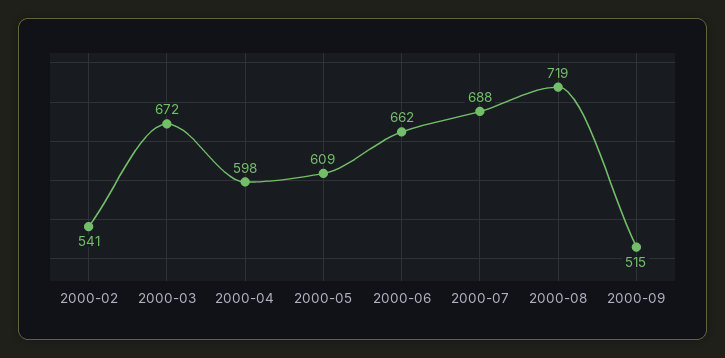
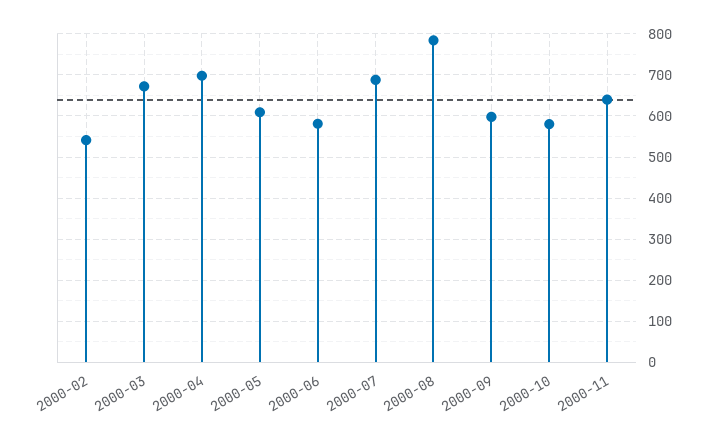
2000-04: 598 -> 700
2000-06: 662 -> 580
2000-08: 719 -> 780
2000-09: 515 -> 600
2000-10: none -> 580
2000-11: none -> 640

